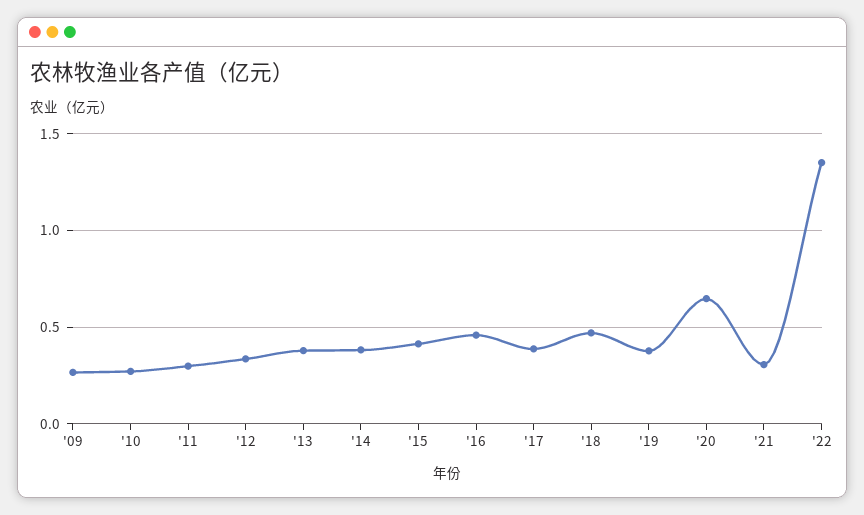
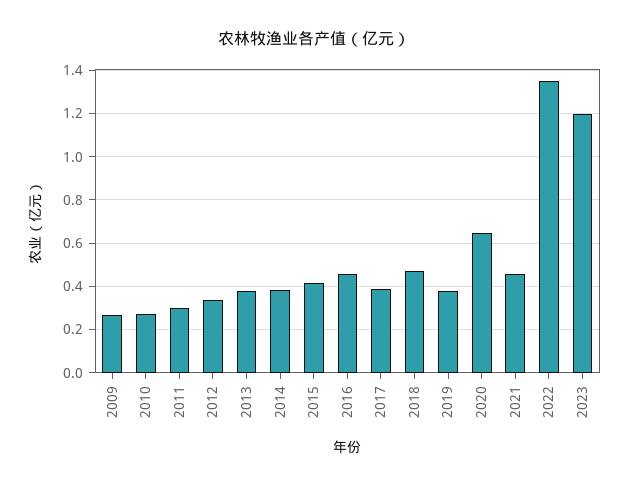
'21: 0.3 -> 0.45
2023: none -> 1.2

